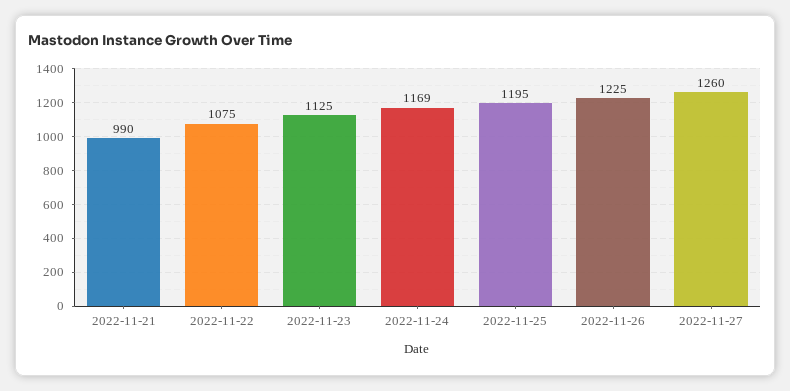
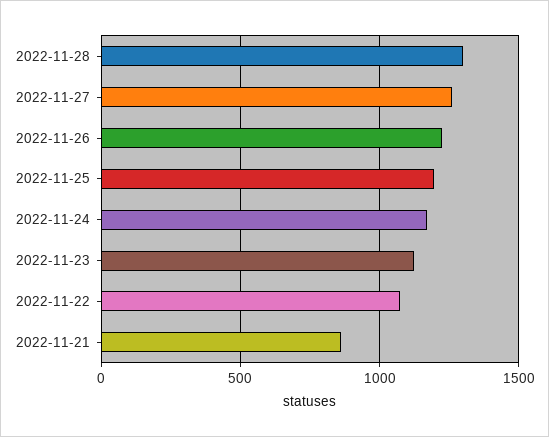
2022-11-21: 990 -> 850
2022-11-28: none -> 1300

